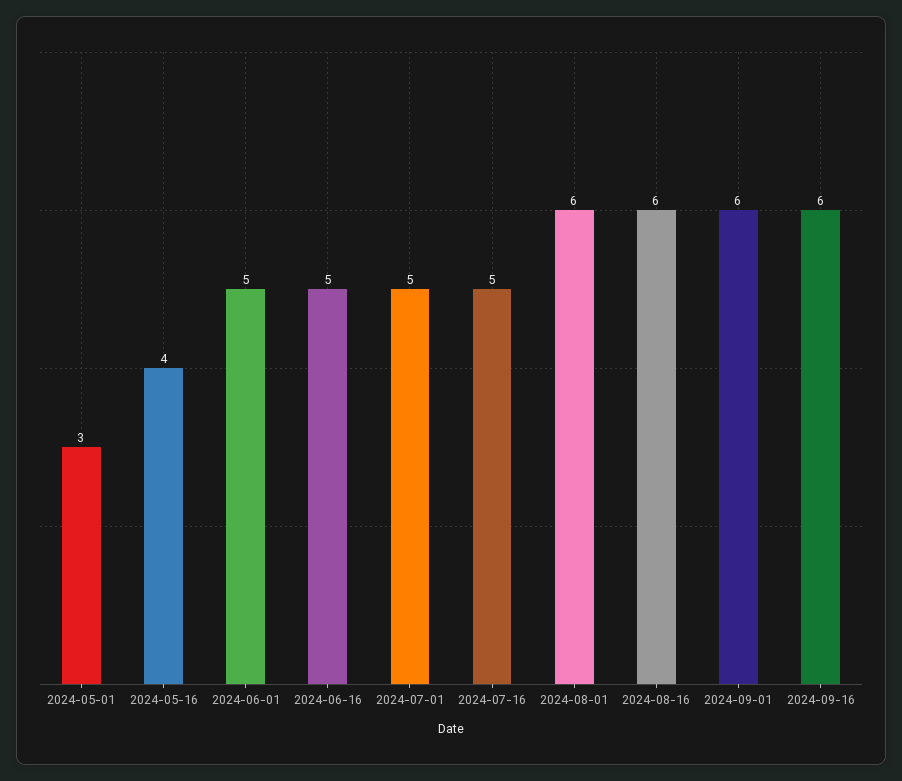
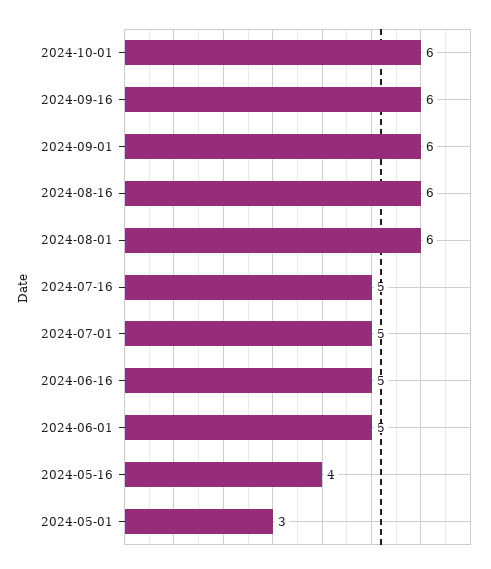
2024-10-01: none -> 6

